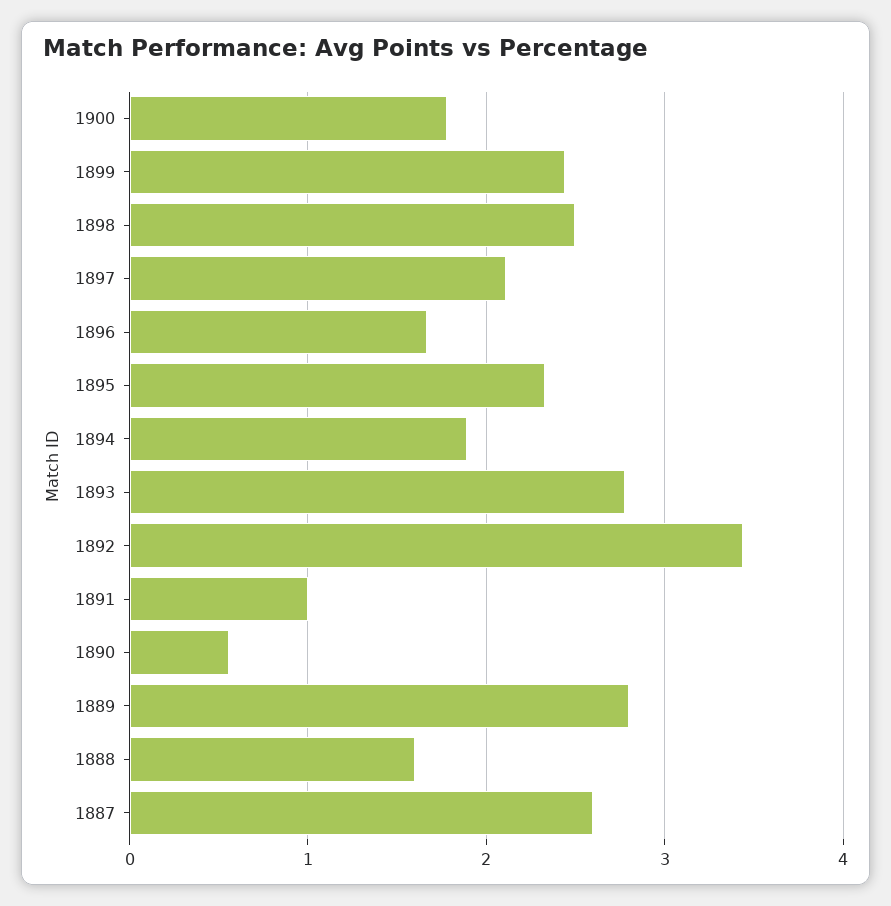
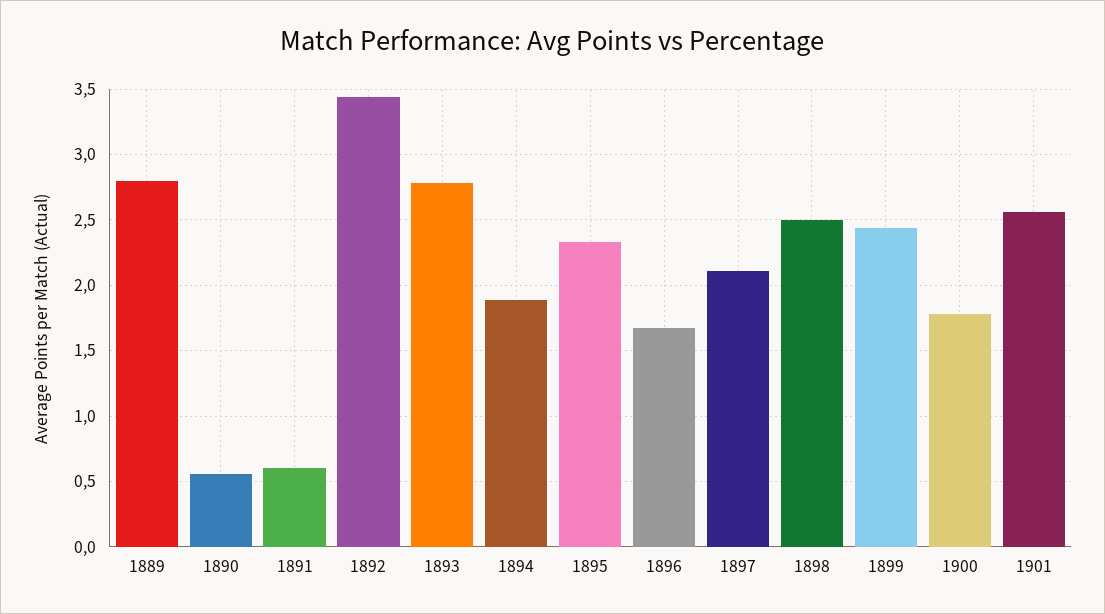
1891: 1 -> 0.6
1888: 1.6 -> none
1887: 2.6 -> none
1901: none -> 2.55

